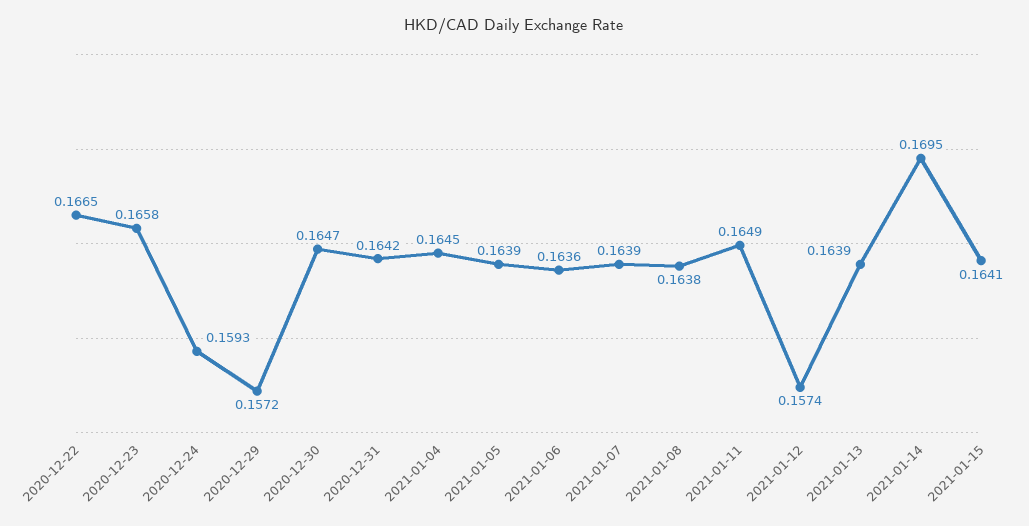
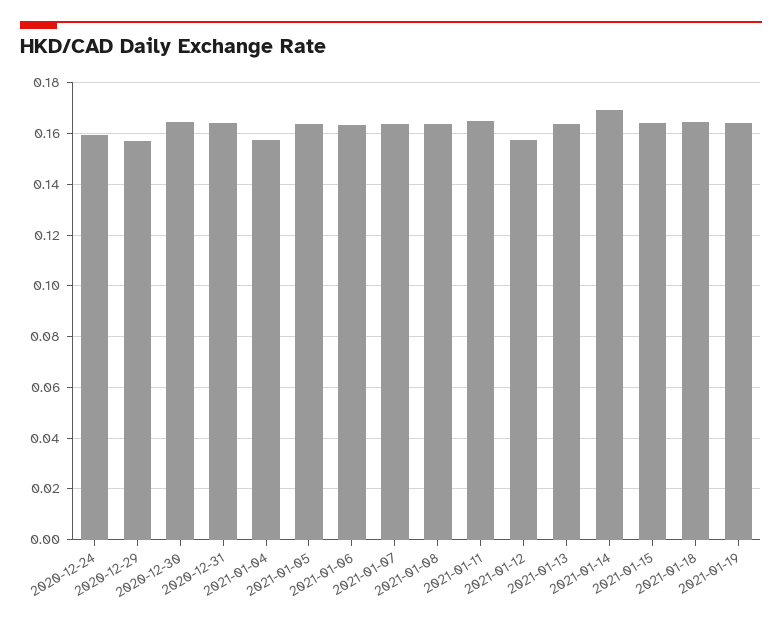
2020-12-22: 0.1665 -> none
2020-12-23: 0.1658 -> none
2021-01-04: 0.1645 -> 0.1575
2021-01-18: none -> 0.165
2021-01-19: none -> 0.165

